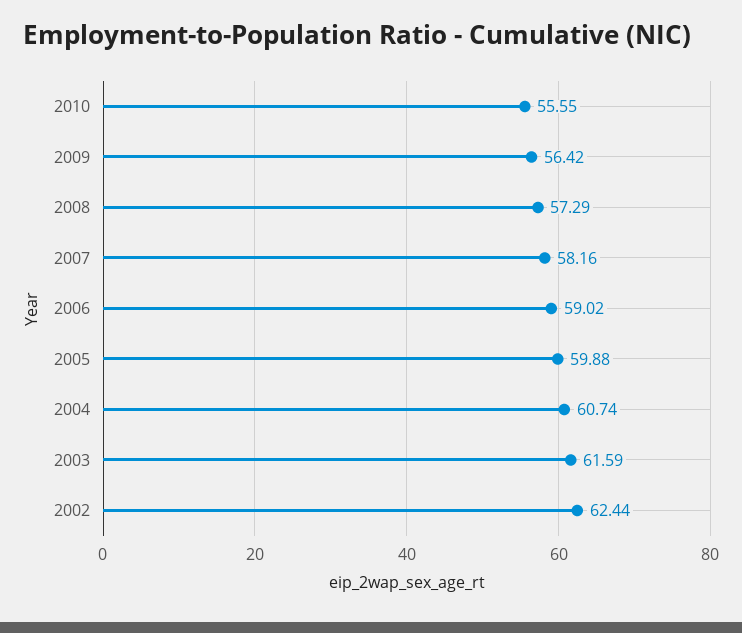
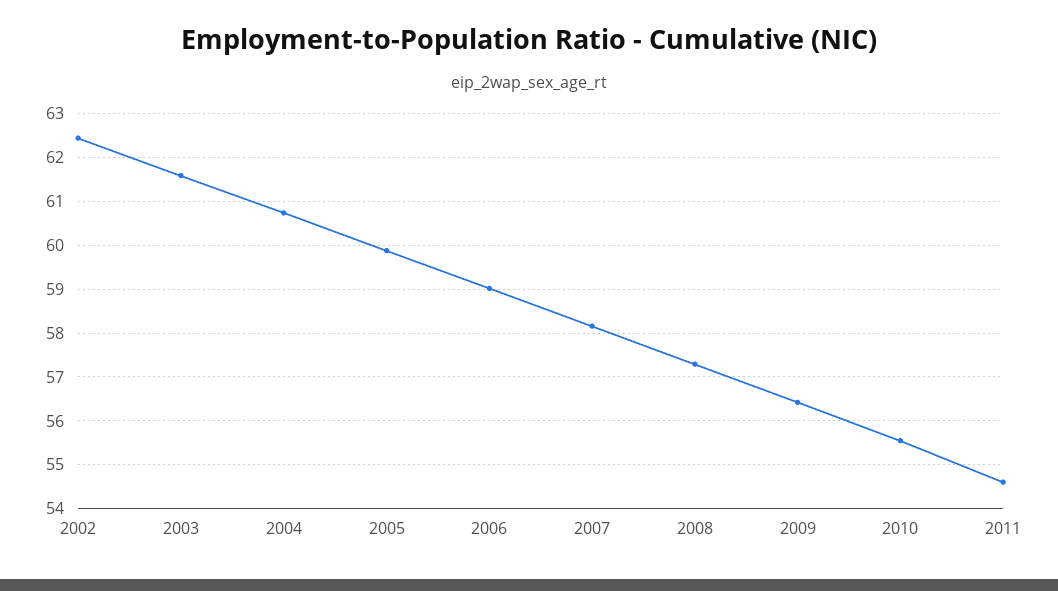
2011: none -> 54.6

